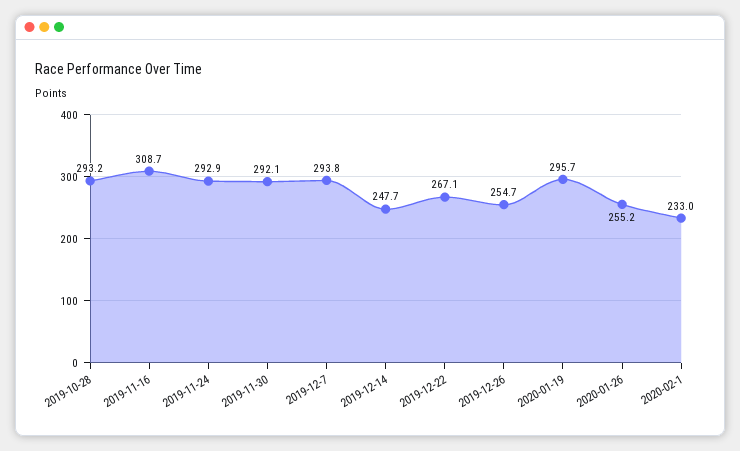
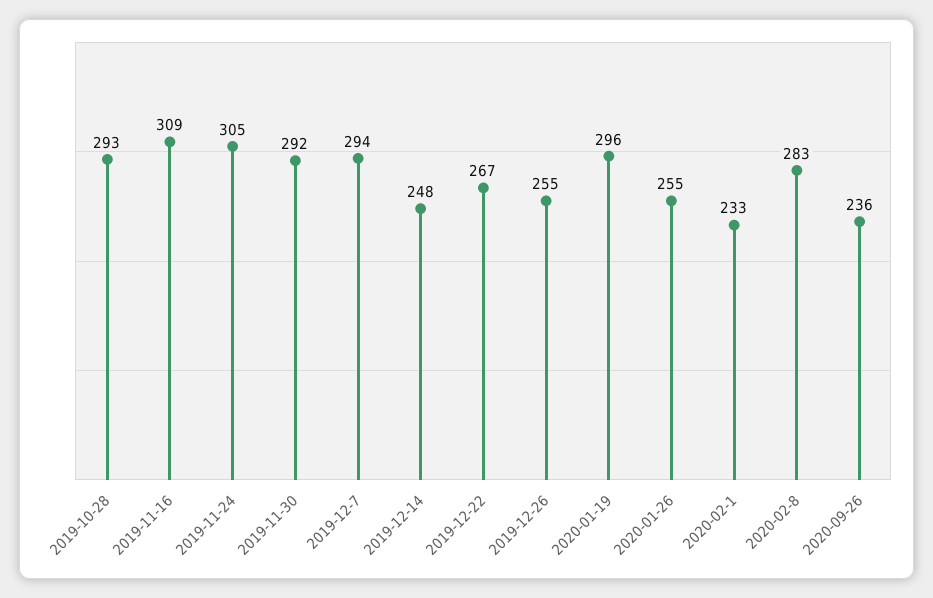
2019-11-24: 292.9 -> 305
2020-02-8: none -> 283
2020-09-26: none -> 236

